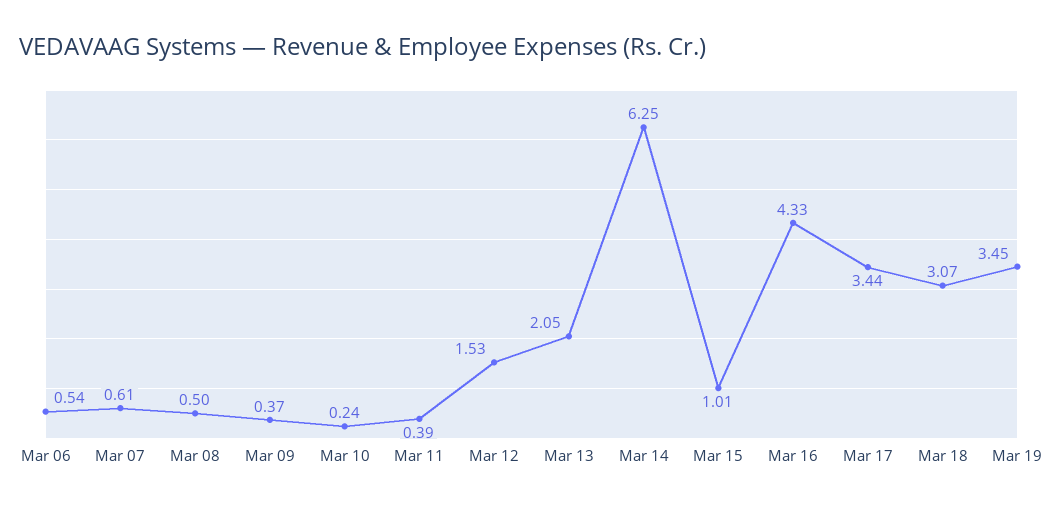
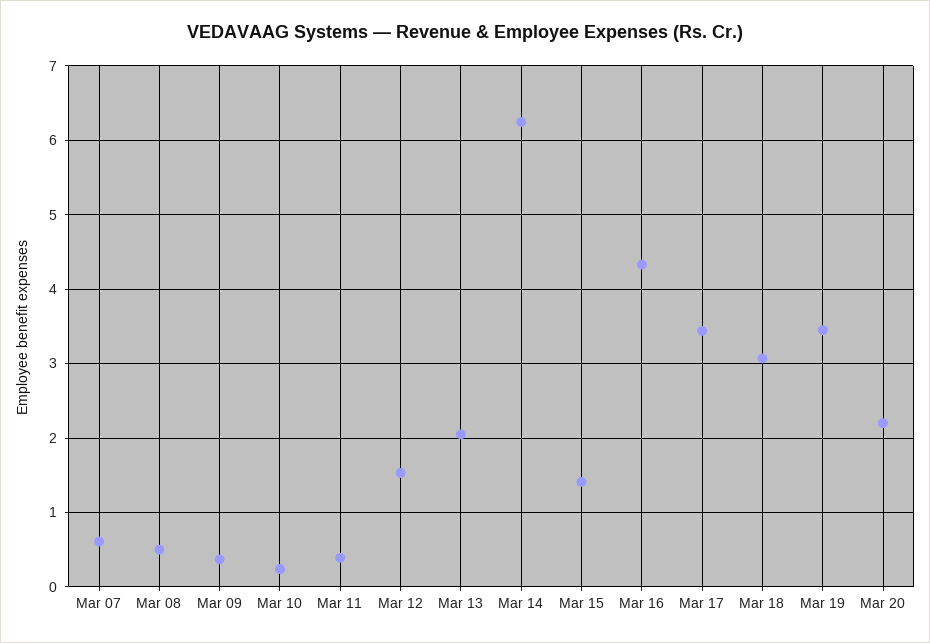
Mar 06: 0.54 -> none
Mar 15: 1.01 -> 1.4
Mar 20: none -> 2.2

